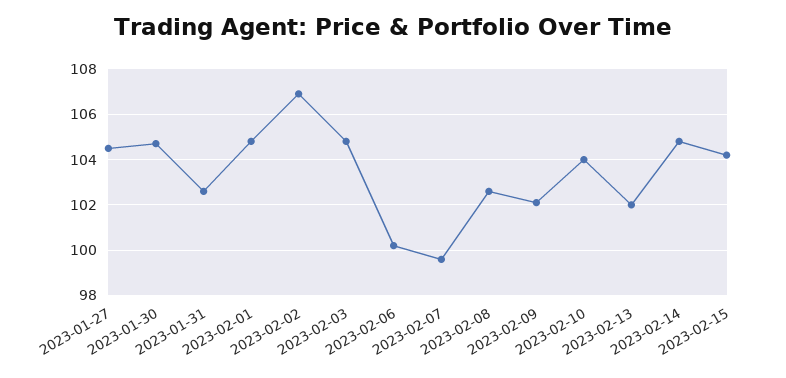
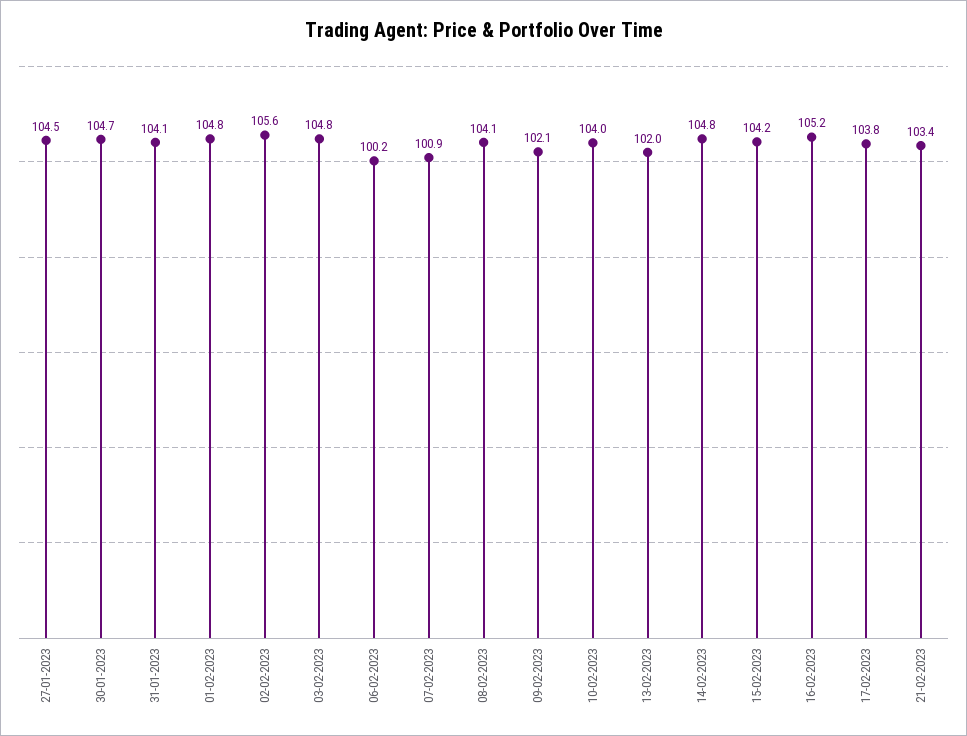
2023-01-31: 102.5 -> 104.1
2023-02-02: 107 -> 105.6
2023-02-07: 99.5 -> 100.9
2023-02-08: 102.5 -> 104.1
16-02-2023: none -> 105.2
17-02-2023: none -> 103.8
21-02-2023: none -> 103.4

